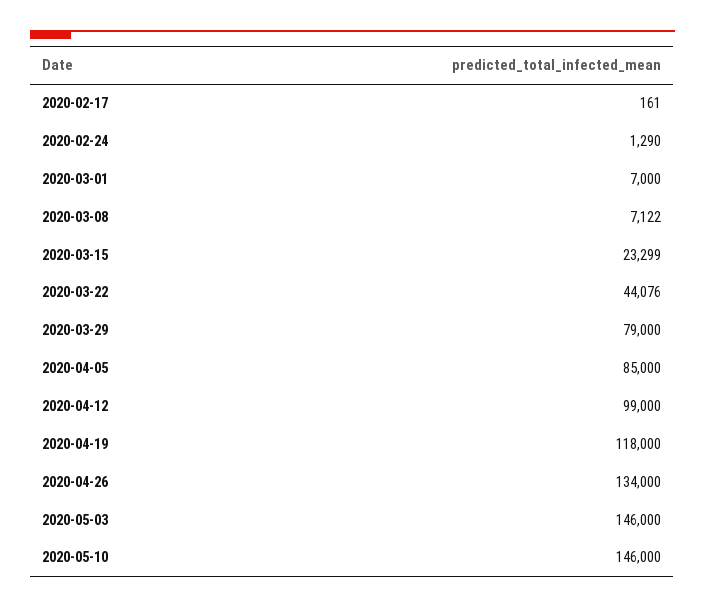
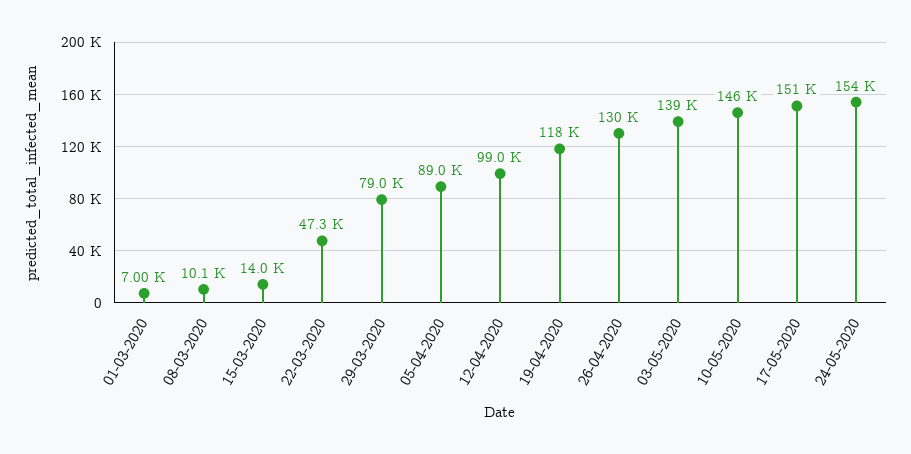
2020-02-17: 161 -> none
2020-02-24: 1290 -> none
2020-03-08: 7122 -> 10100
2020-03-15: 23299 -> 14000
2020-03-22: 44076 -> 47300
2020-04-05: 85000 -> 89000
2020-04-26: 134000 -> 130000
2020-05-03: 146000 -> 139000
17-05-2020: none -> 151000
24-05-2020: none -> 154000

